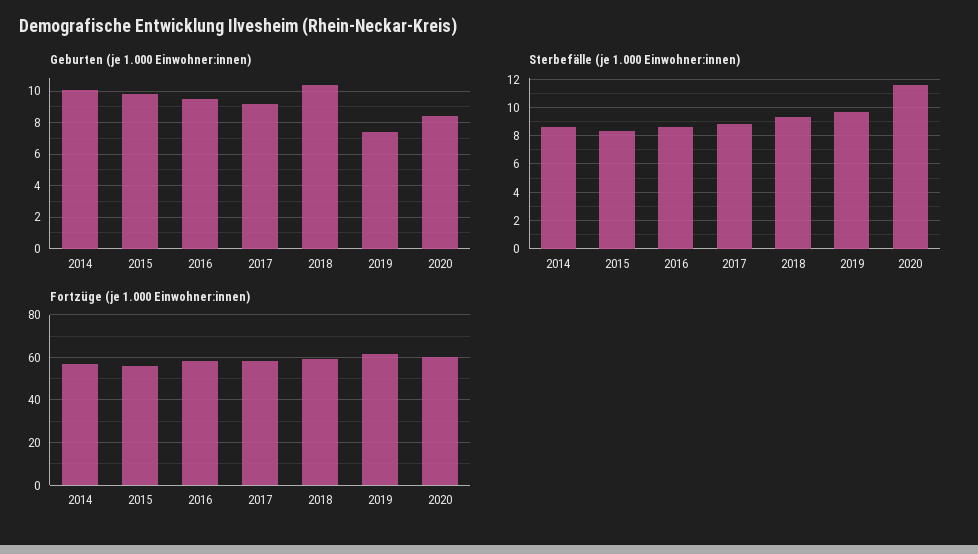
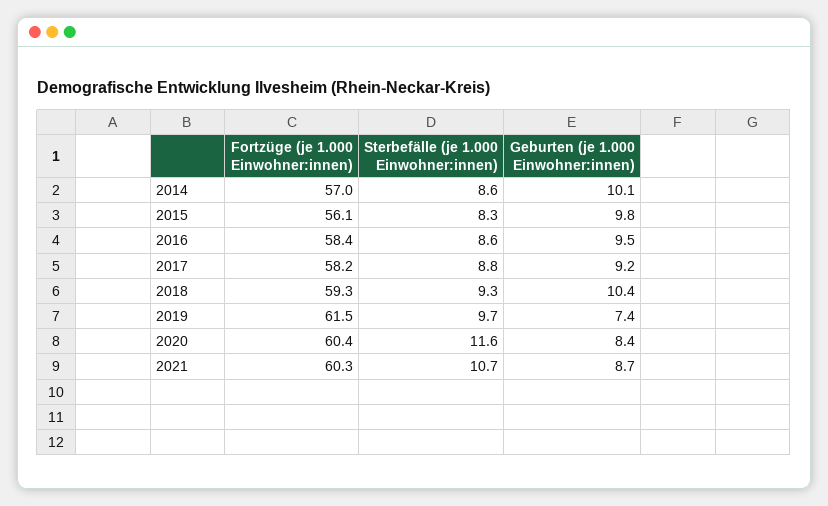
Fortzüge (je 1.000 Einwohner:innen), 2021: none -> 60.3
Sterbefälle (je 1.000 Einwohner:innen), 2021: none -> 10.7
Geburten (je 1.000 Einwohner:innen), 2021: none -> 8.7

